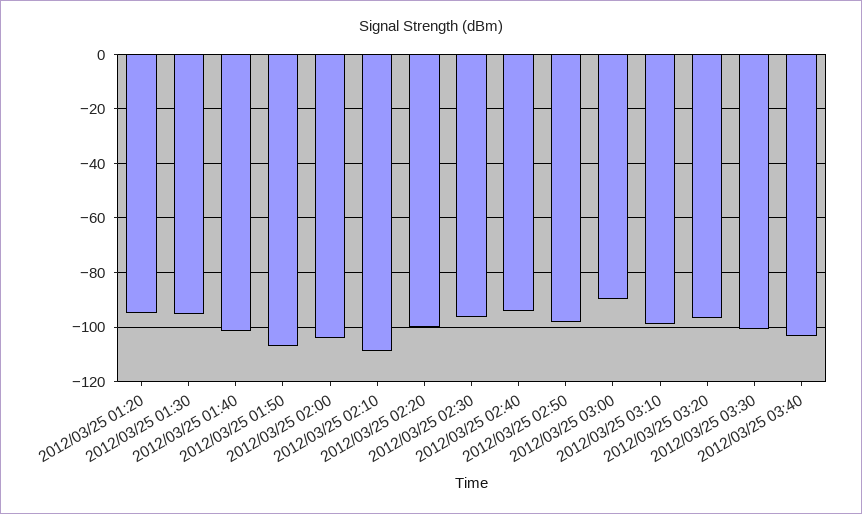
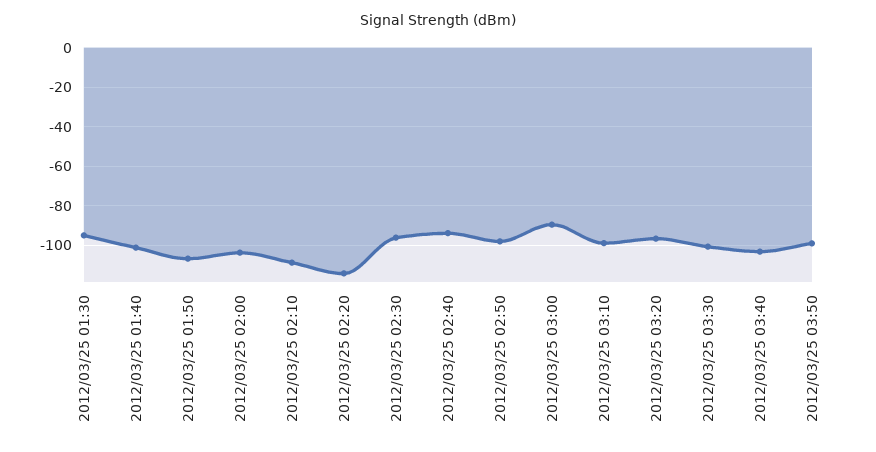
2012/03/25 01:20: -95 -> none
2012/03/25 02:20: -100 -> -115
2012/03/25 03:50: none -> -100

